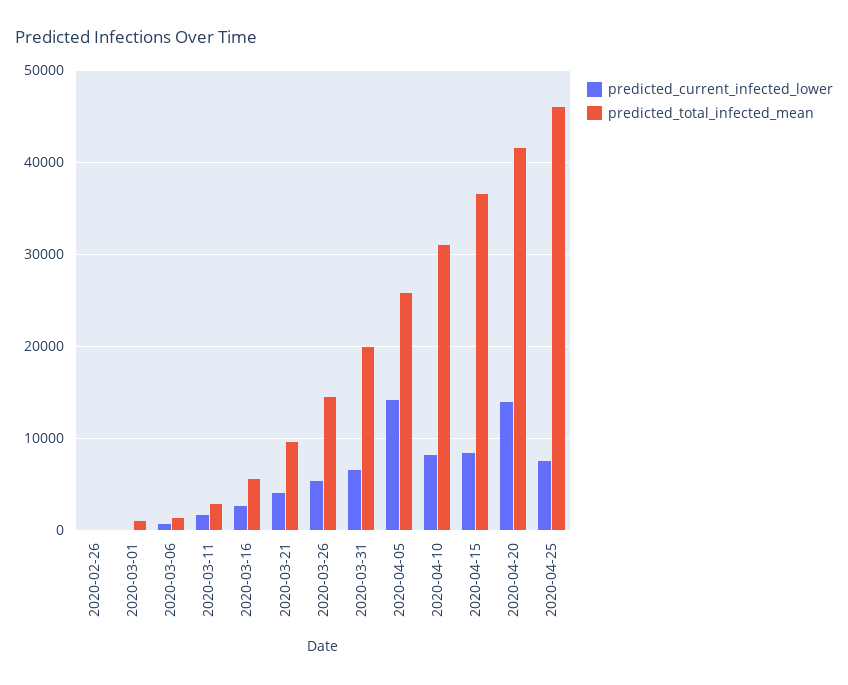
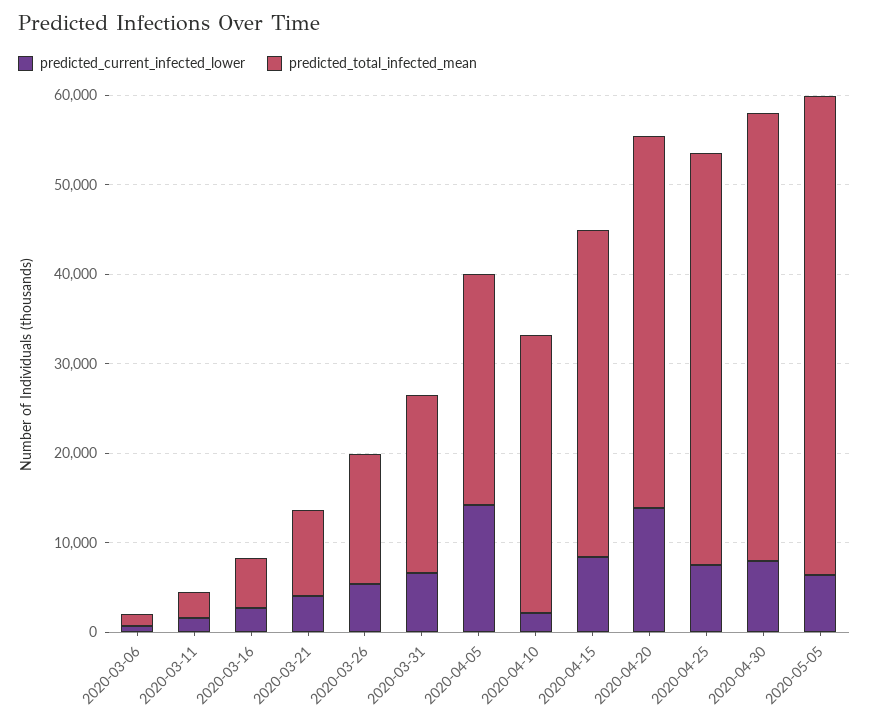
predicted_current_infected_lower, 2020-02-26: 0 -> none
predicted_total_infected_mean, 2020-02-26: 0 -> none
predicted_current_infected_lower, 2020-03-01: 0 -> none
predicted_total_infected_mean, 2020-03-01: 1000 -> none
predicted_current_infected_lower, 2020-04-10: 8000 -> 2000
predicted_current_infected_lower, 2020-04-30: none -> 8000
predicted_total_infected_mean, 2020-04-30: none -> 50000
predicted_current_infected_lower, 2020-05-05: none -> 6000
predicted_total_infected_mean, 2020-05-05: none -> 54000

